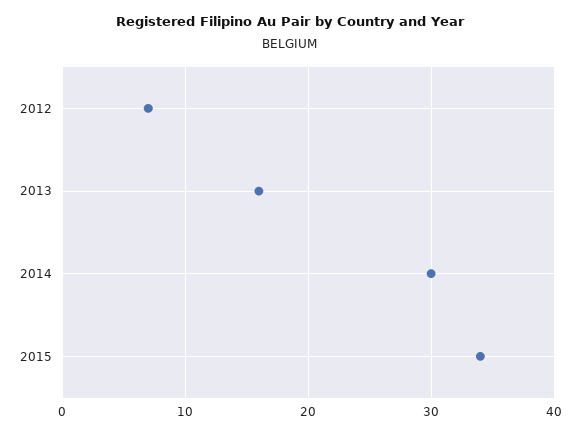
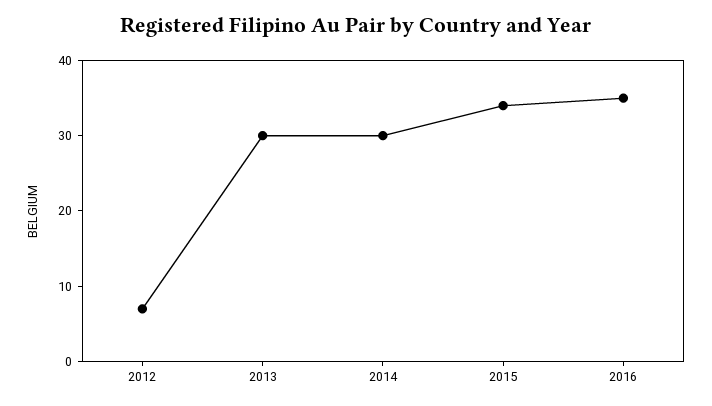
2013: 16 -> 30
2016: none -> 35

